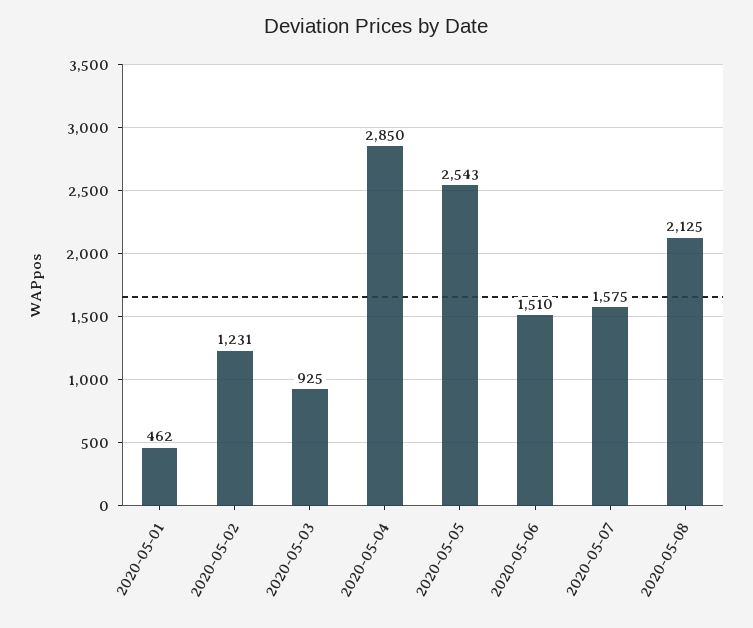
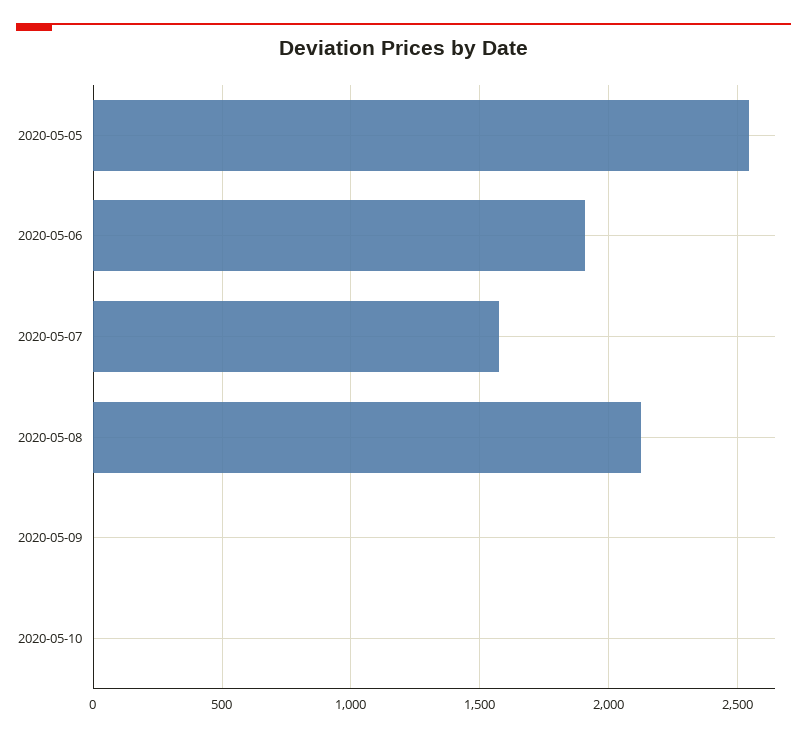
2020-05-01: 462 -> none
2020-05-02: 1231 -> none
2020-05-03: 925 -> none
2020-05-04: 2850 -> none
2020-05-06: 1510 -> 1900
2020-05-09: none -> 0
2020-05-10: none -> 0

